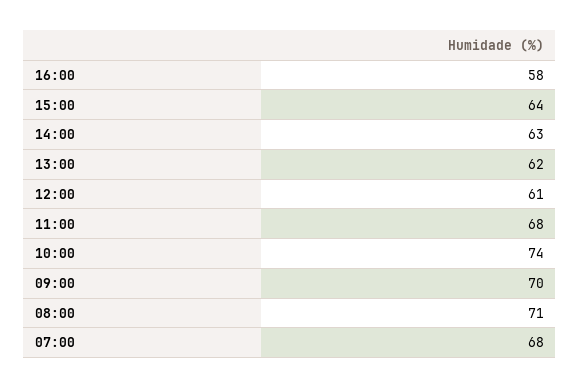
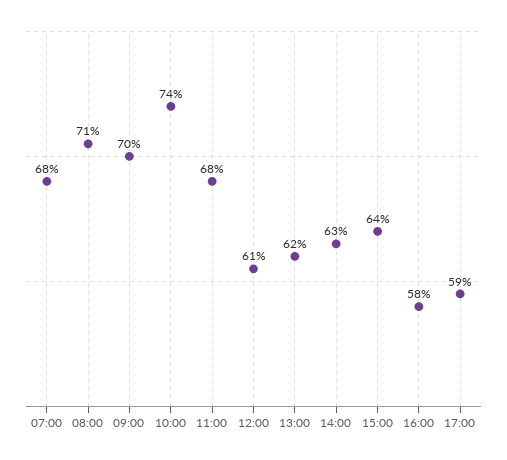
17:00: none -> 59

